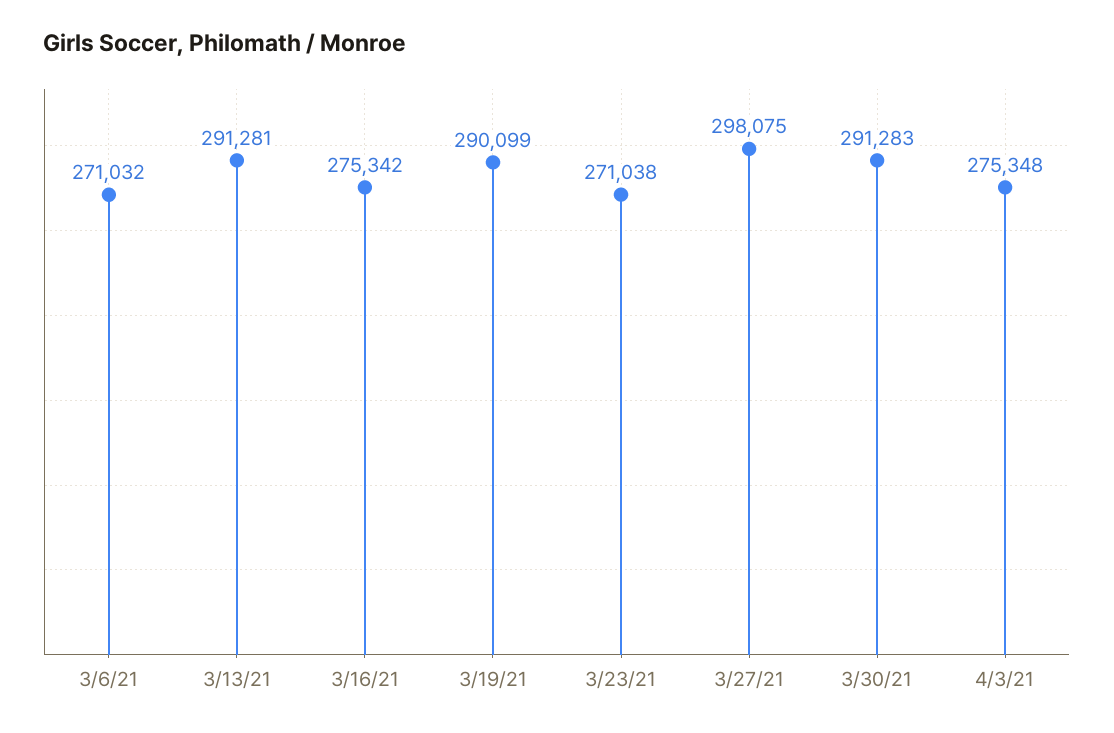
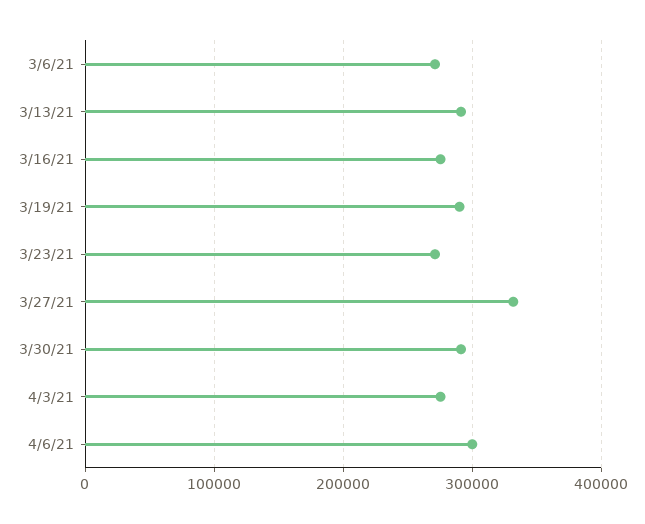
3/27/21: 298075 -> 330000
4/6/21: none -> 300000

